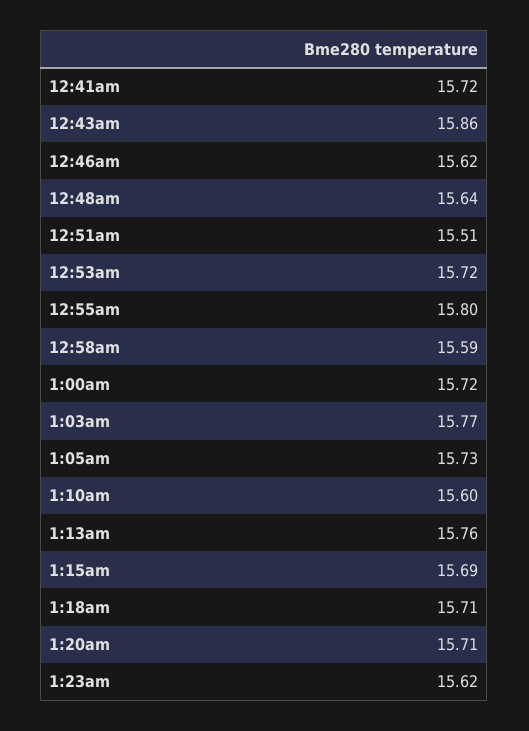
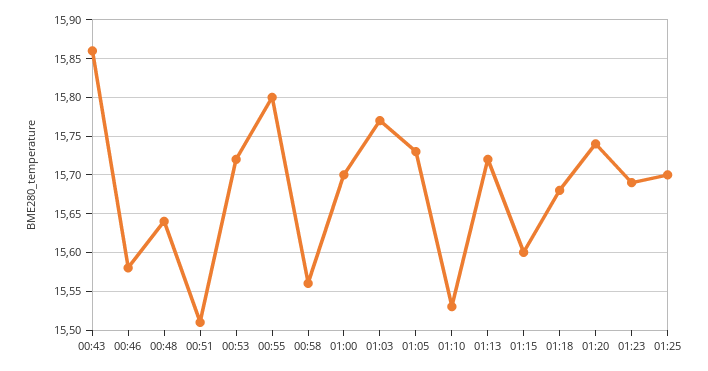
12:41am: 15.72 -> none
12:46am: 15.62 -> 15.58
12:58am: 15.59 -> 15.56
1:00am: 15.72 -> 15.7
1:10am: 15.6 -> 15.53
1:13am: 15.76 -> 15.72
1:15am: 15.69 -> 15.6
1:18am: 15.71 -> 15.68
1:20am: 15.71 -> 15.74
1:23am: 15.62 -> 15.69
01:25: none -> 15.7

